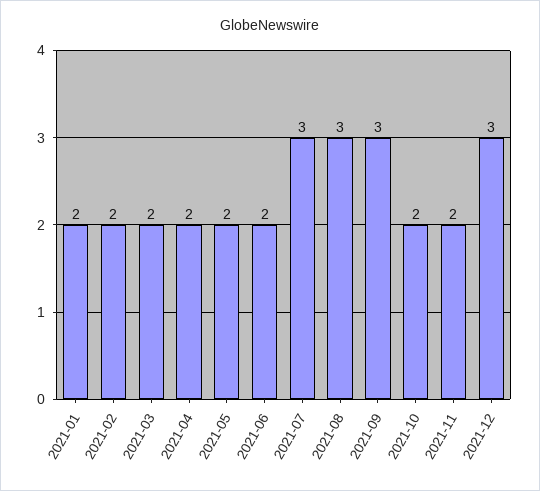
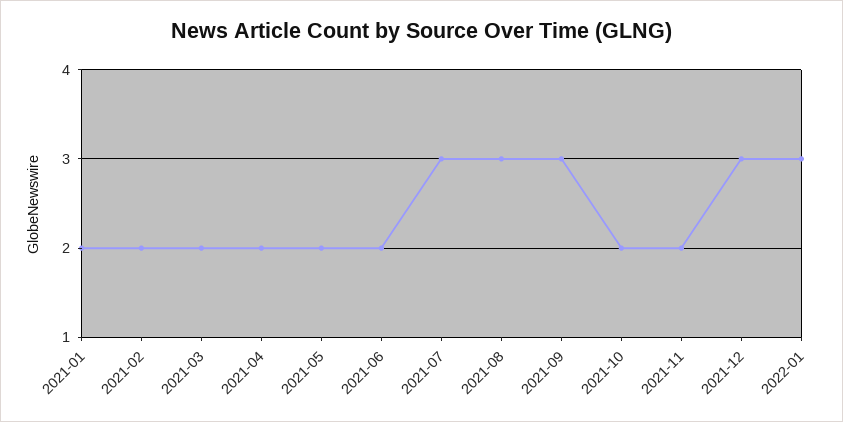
2022-01: none -> 3

